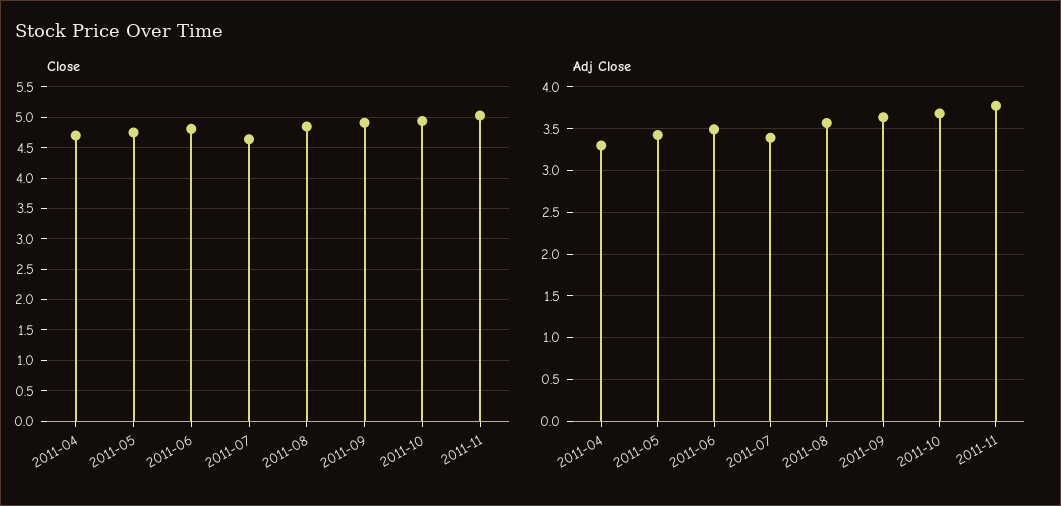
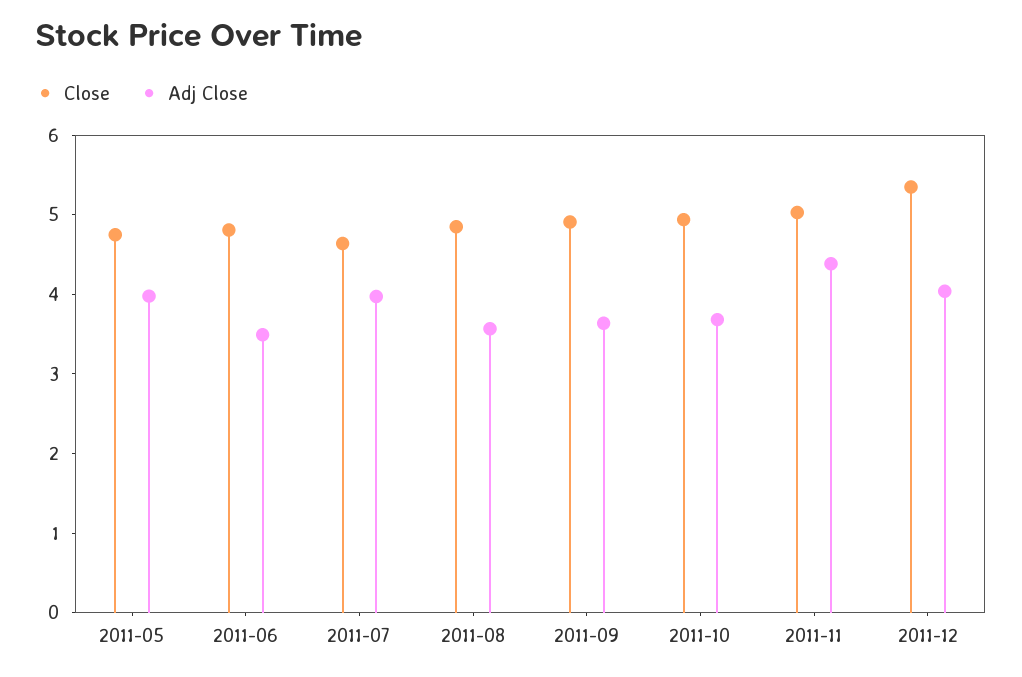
Close, 2011-04: 4.7 -> none
Adj Close, 2011-04: 3.3 -> none
Adj Close, 2011-05: 3.4 -> 4
Adj Close, 2011-07: 3.4 -> 4
Adj Close, 2011-11: 3.8 -> 4.4
Close, 2011-12: none -> 5.4
Adj Close, 2011-12: none -> 4

